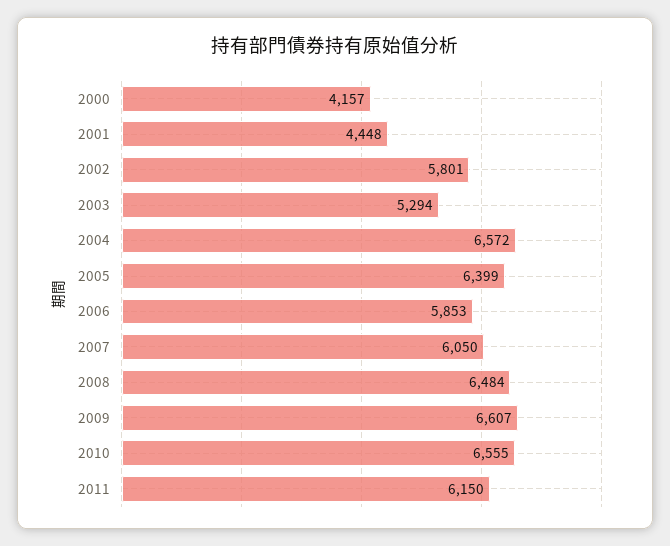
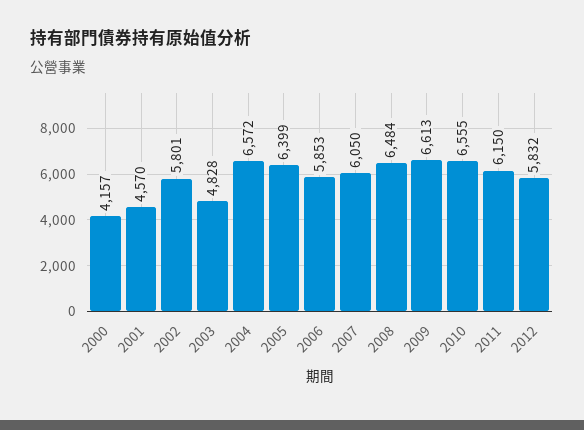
2001: 4448 -> 4570
2003: 5294 -> 4828
2009: 6607 -> 6613
2012: none -> 5832

